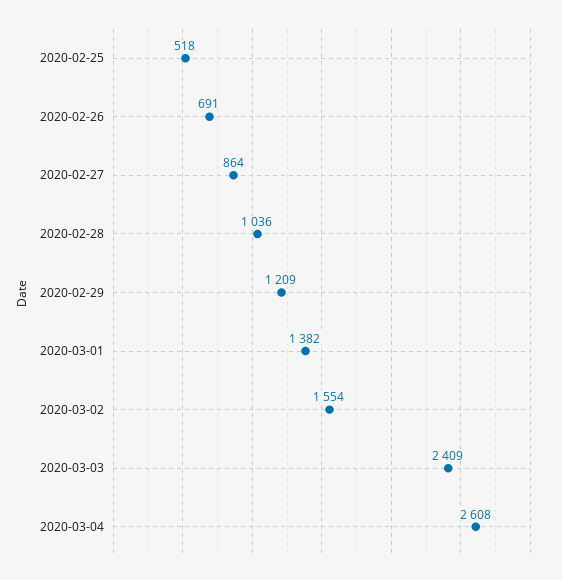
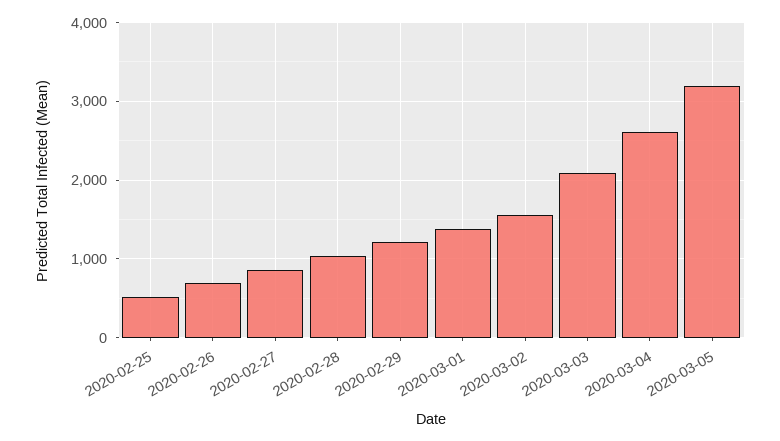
2020-03-03: 2409 -> 2100
2020-03-05: none -> 3200

